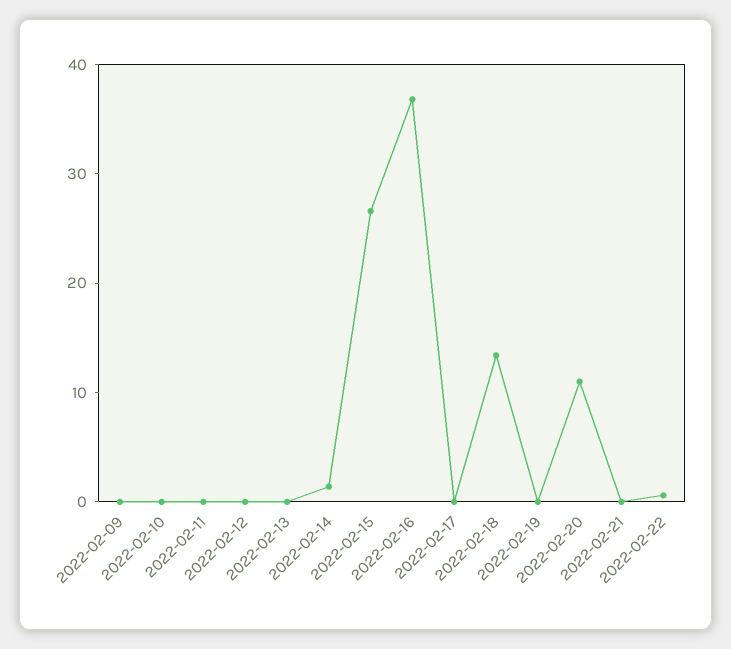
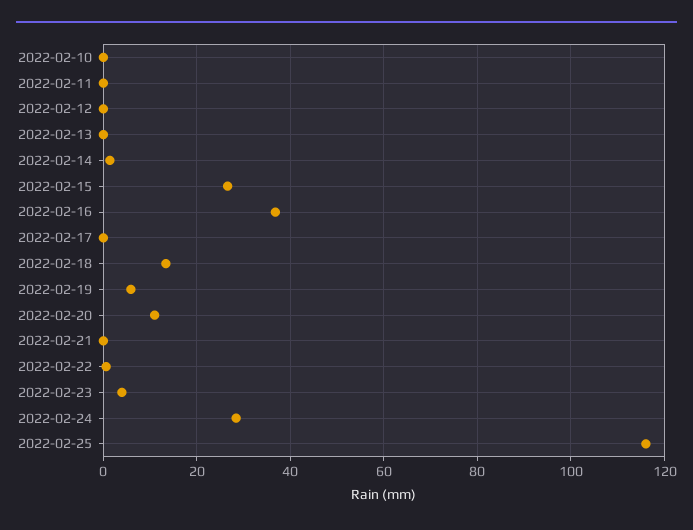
2022-02-09: 0 -> none
2022-02-19: 0 -> 6
2022-02-23: none -> 4
2022-02-24: none -> 28
2022-02-25: none -> 116

